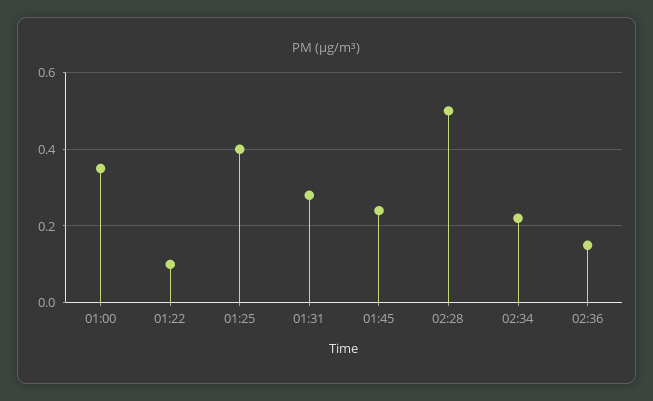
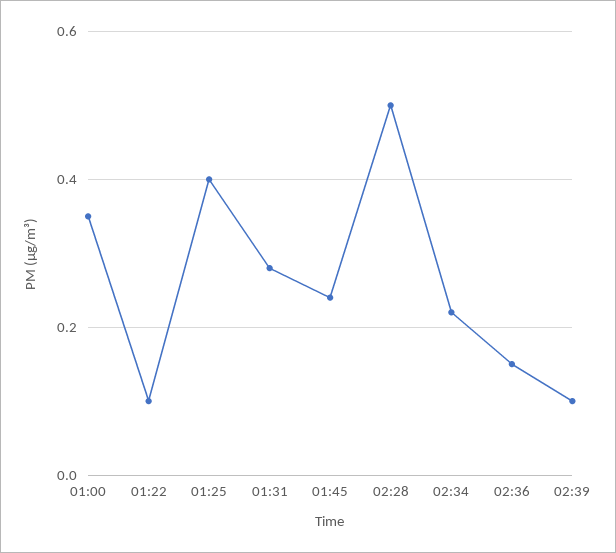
02:39: none -> 0.1

